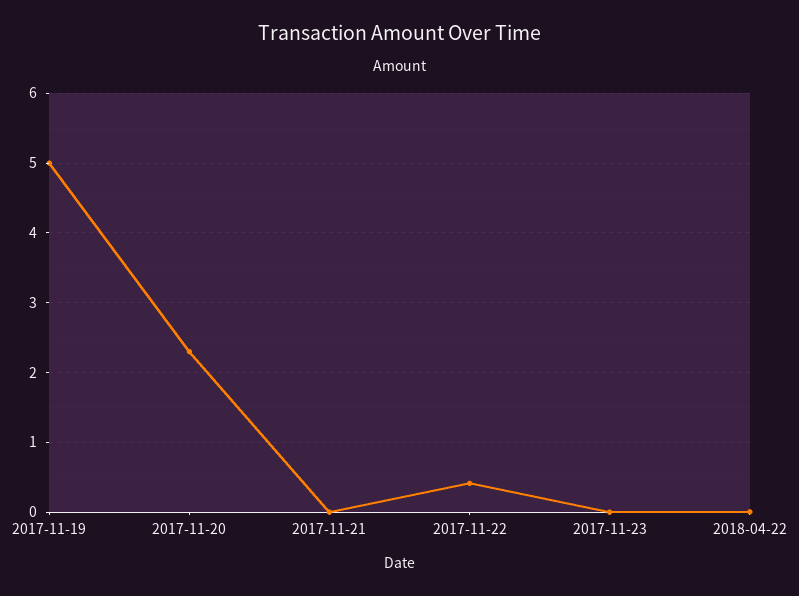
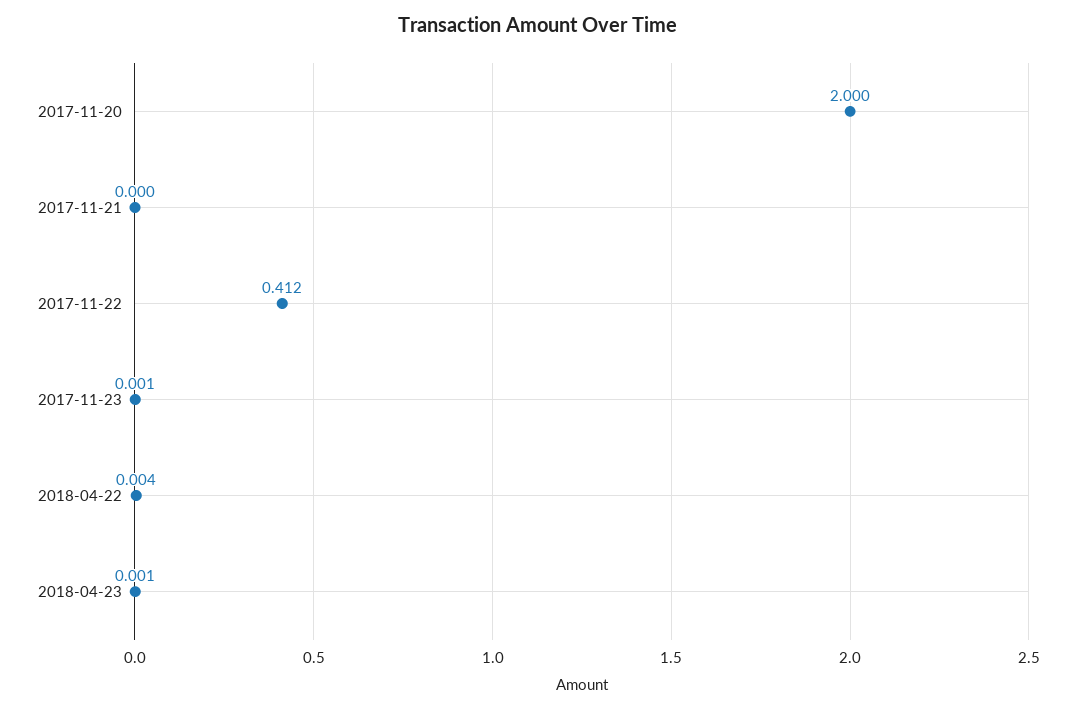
2017-11-19: 5 -> none
2017-11-20: 2.3 -> 2
2018-04-23: none -> 0.001

